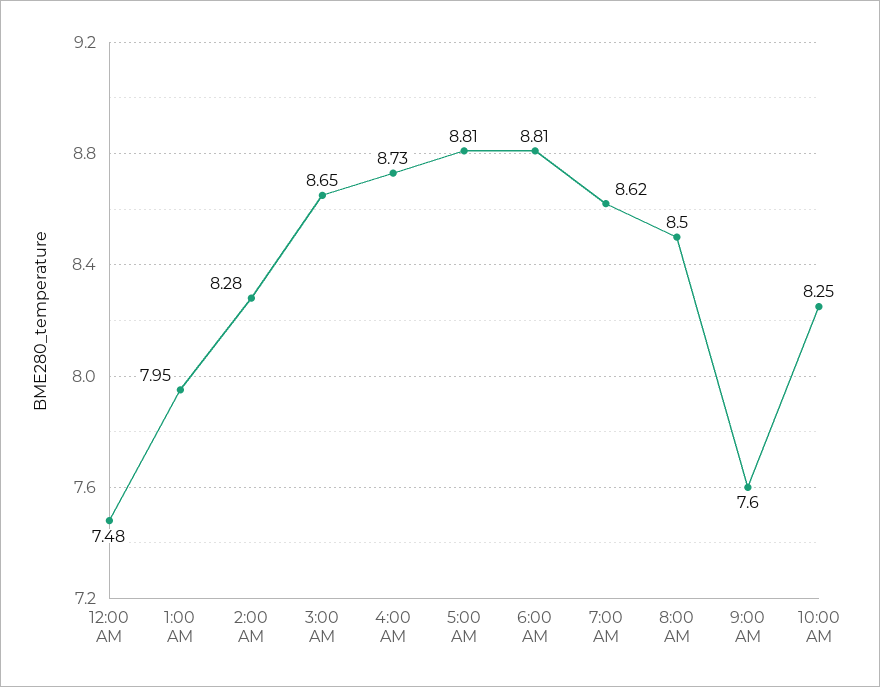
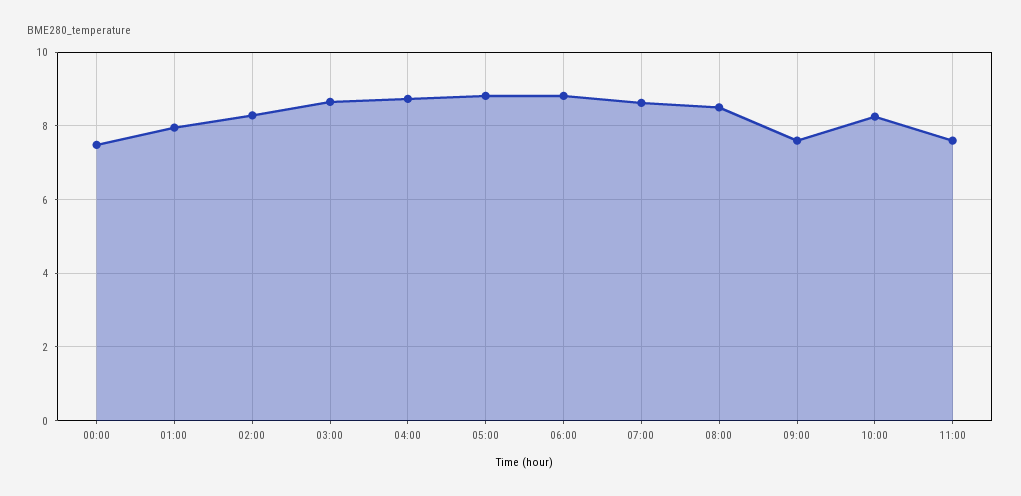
11:00: none -> 7.6

